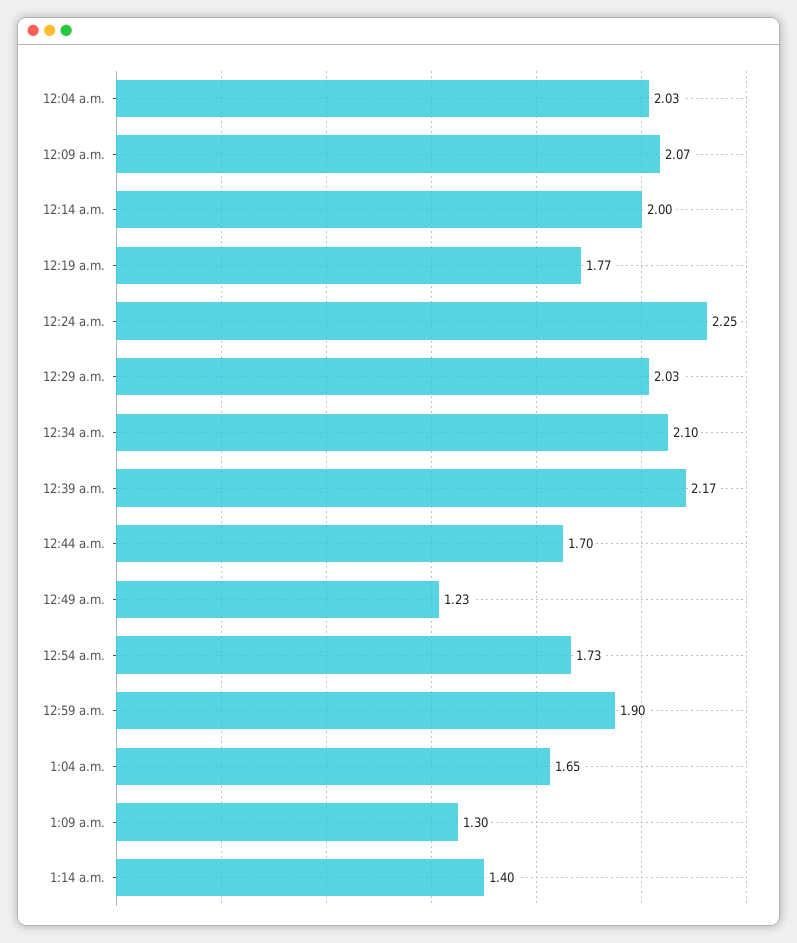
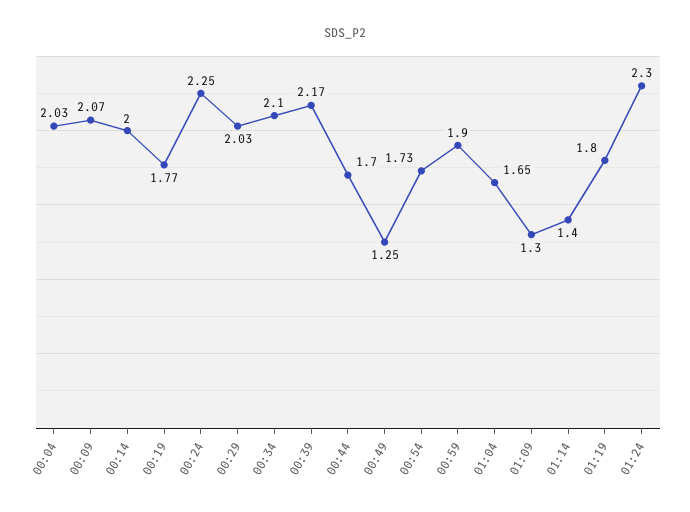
12:49 a.m.: 1.23 -> 1.25
01:19: none -> 1.8
01:24: none -> 2.3

